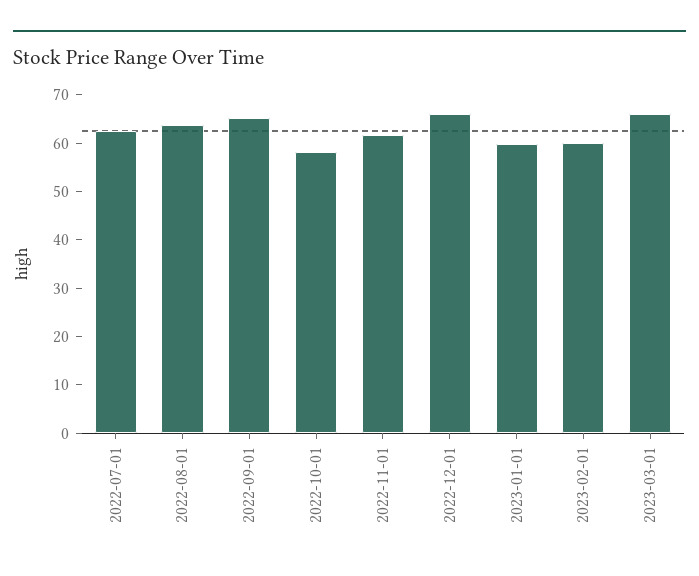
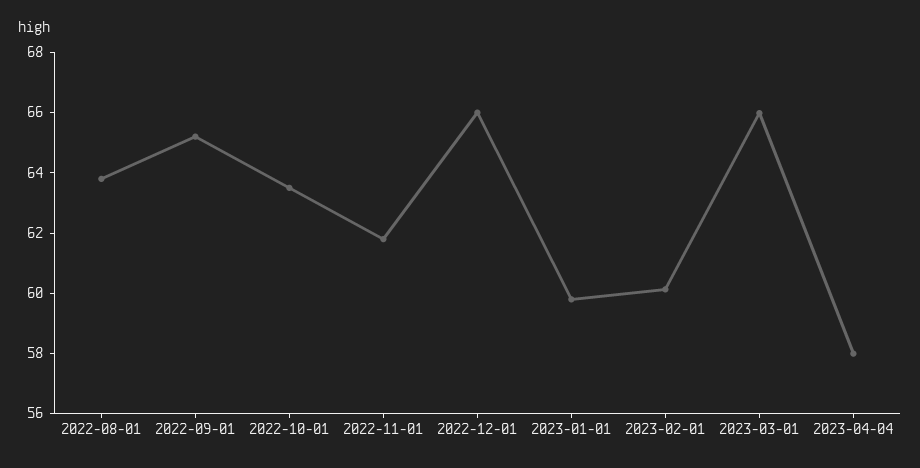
2022-07-01: 62 -> none
2022-10-01: 58 -> 63.5
2023-04-04: none -> 58

